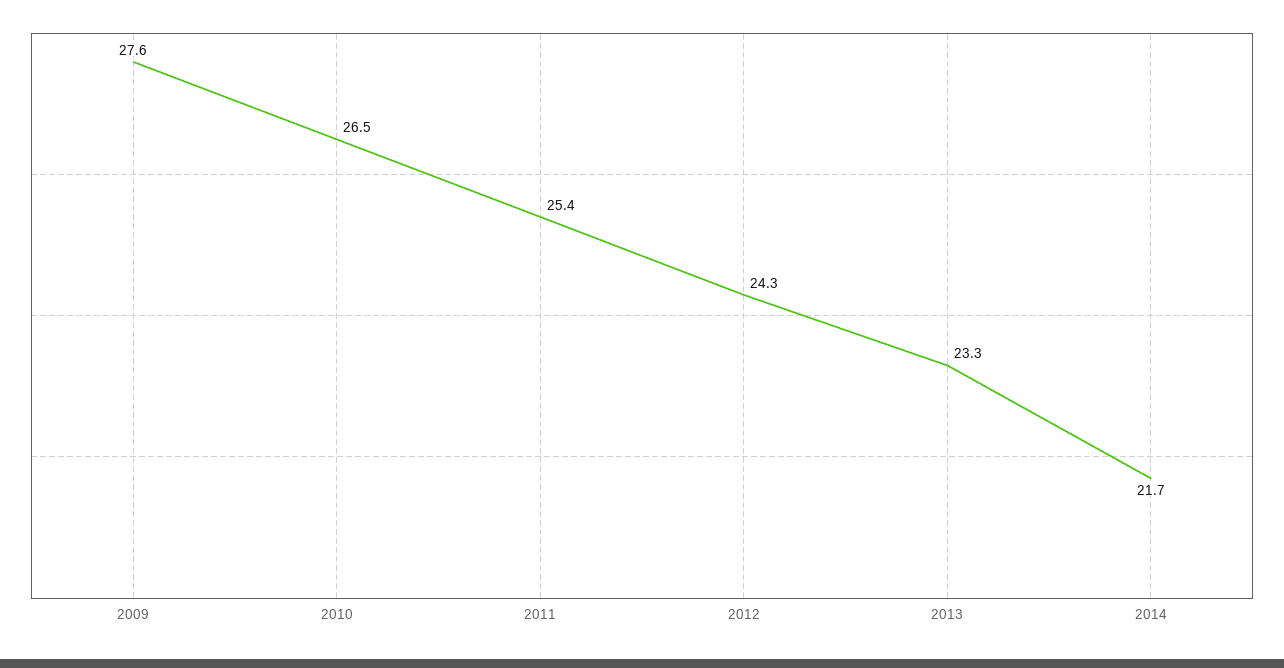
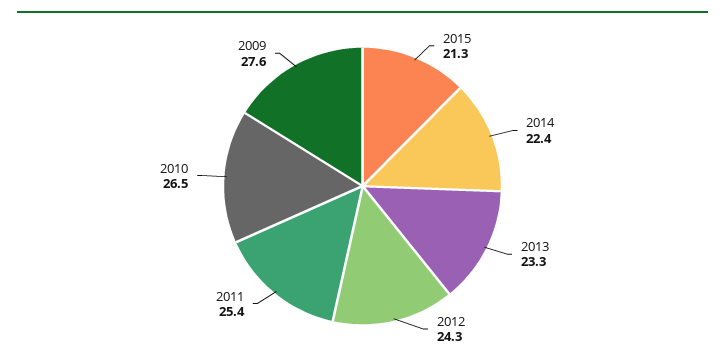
2014: 21.7 -> 22.4
2015: none -> 21.3

